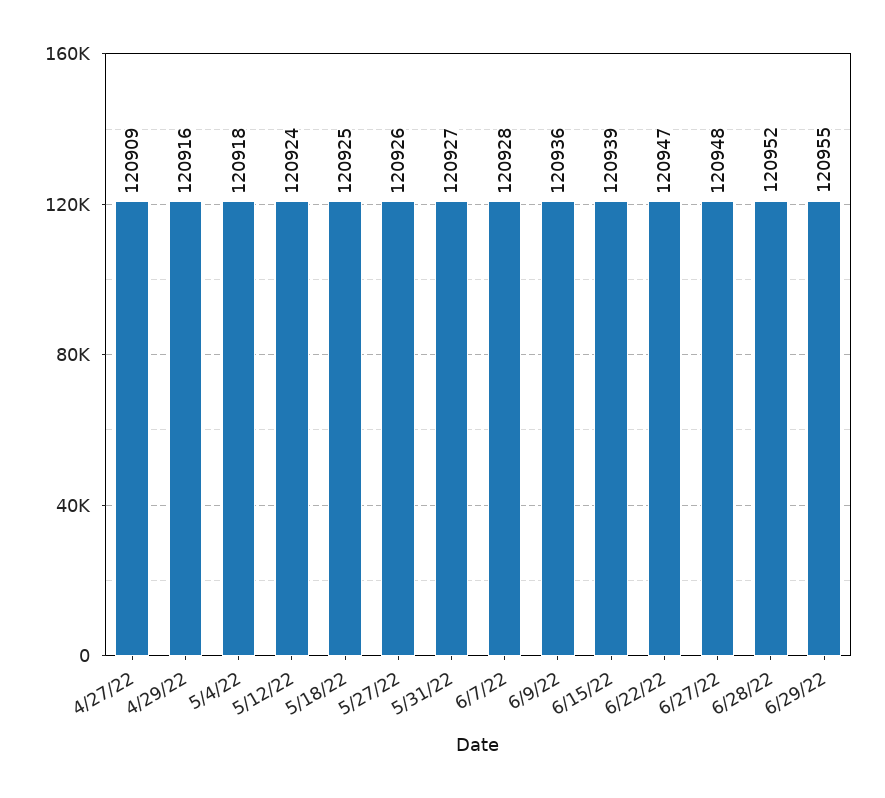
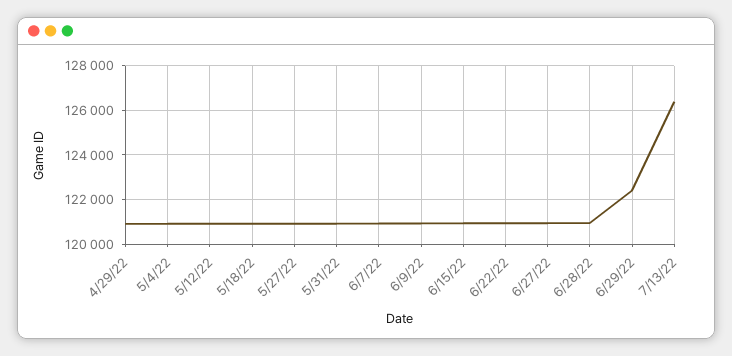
4/27/22: 120909 -> none
6/29/22: 120955 -> 122500
7/13/22: none -> 126500

